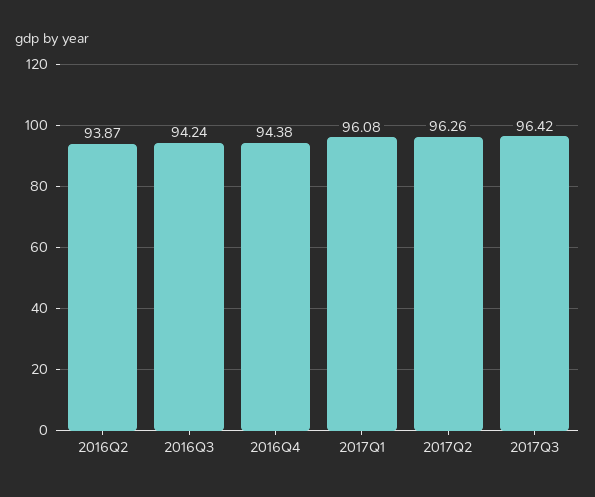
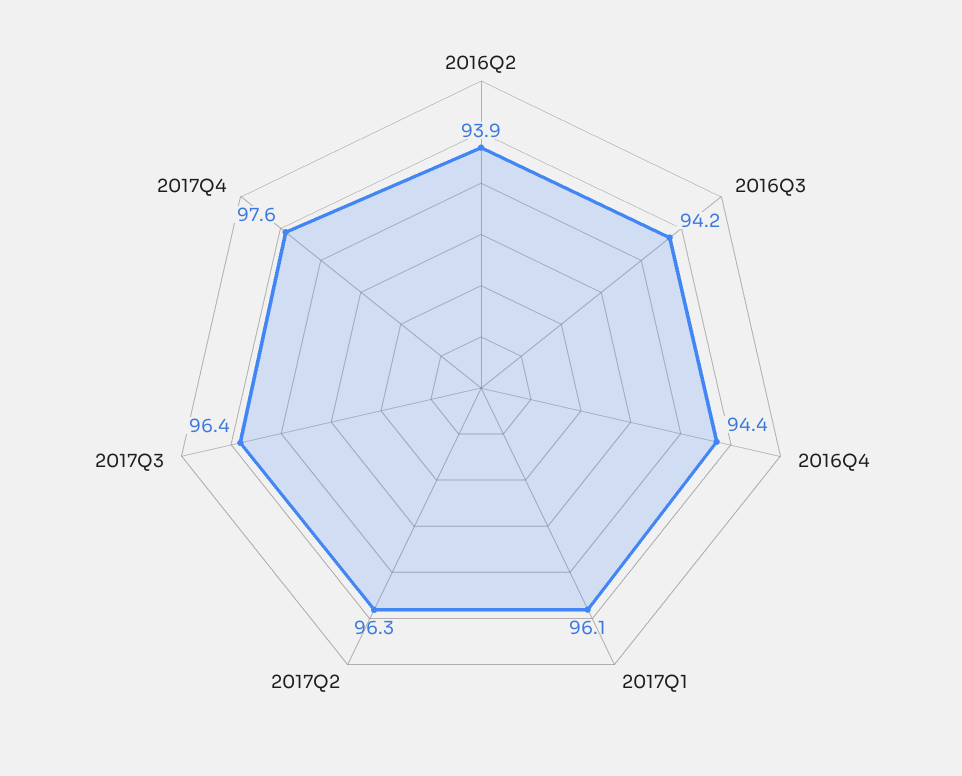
2017Q4: none -> 97.6

